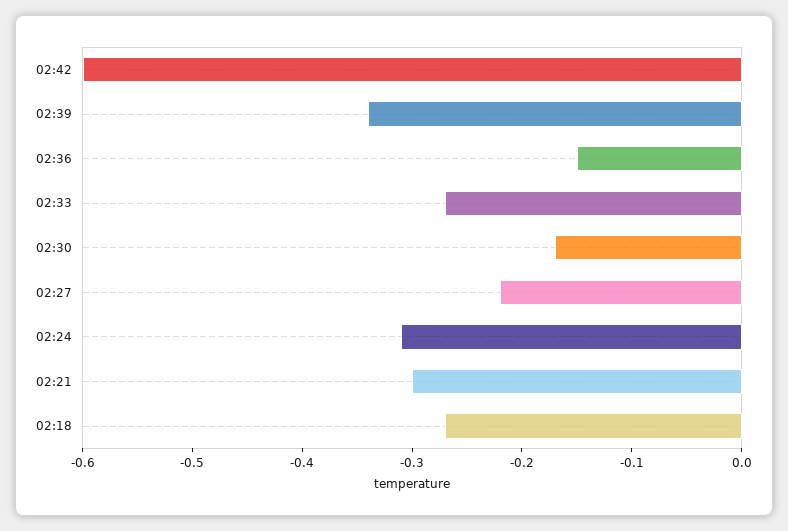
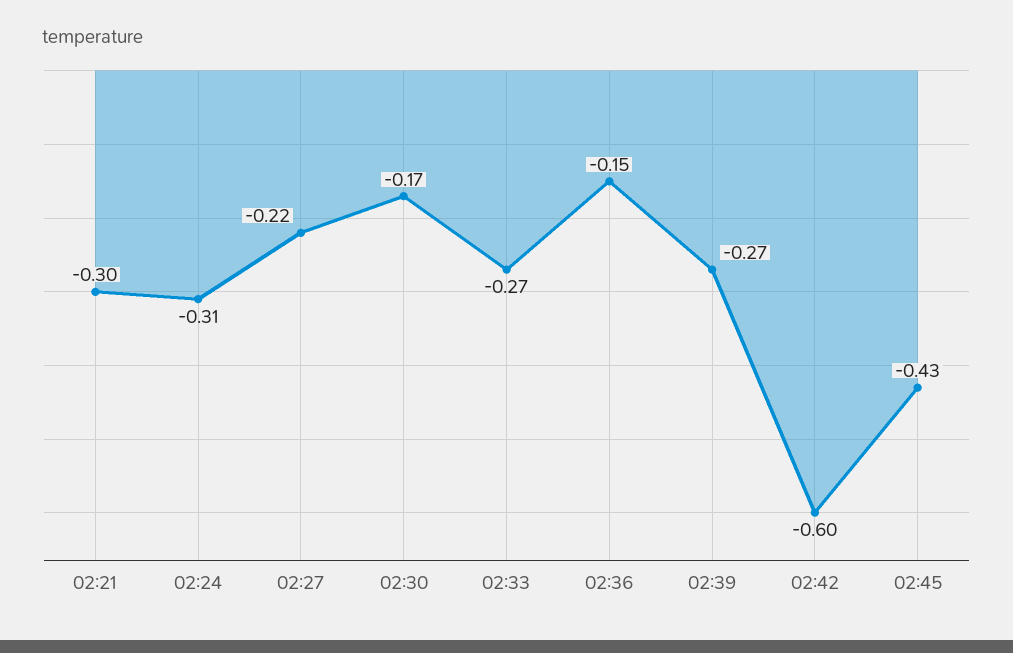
02:39: -0.34 -> -0.27
02:18: -0.27 -> none
02:45: none -> -0.43

